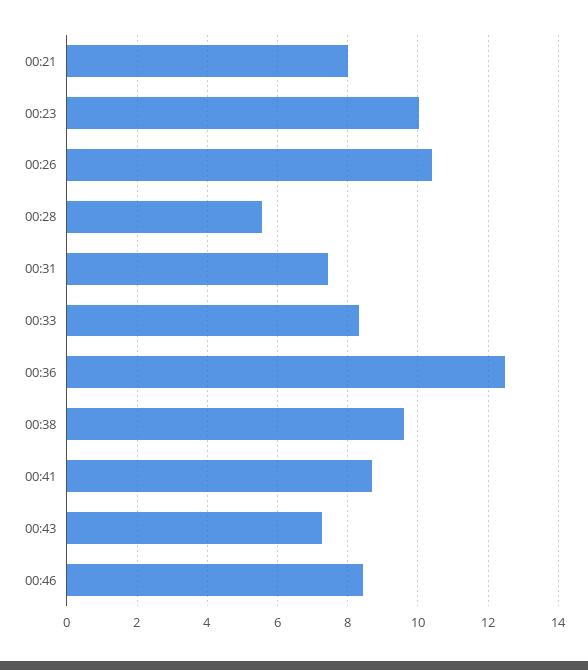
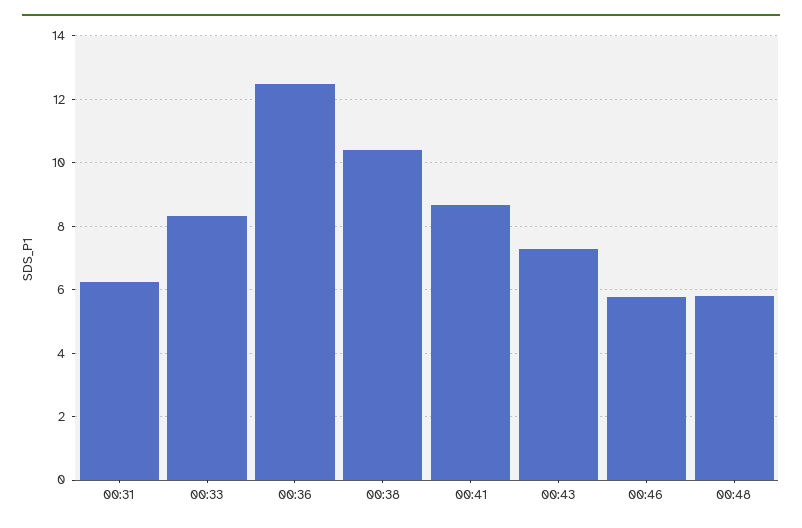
00:21: 8 -> none
00:23: 10 -> none
00:26: 10.4 -> none
00:28: 5.6 -> none
00:31: 7.4 -> 6.2
00:38: 9.6 -> 10.4
00:46: 8.4 -> 5.8
00:48: none -> 5.8

